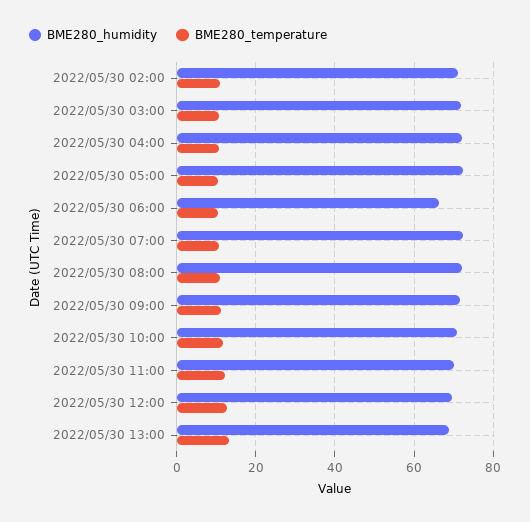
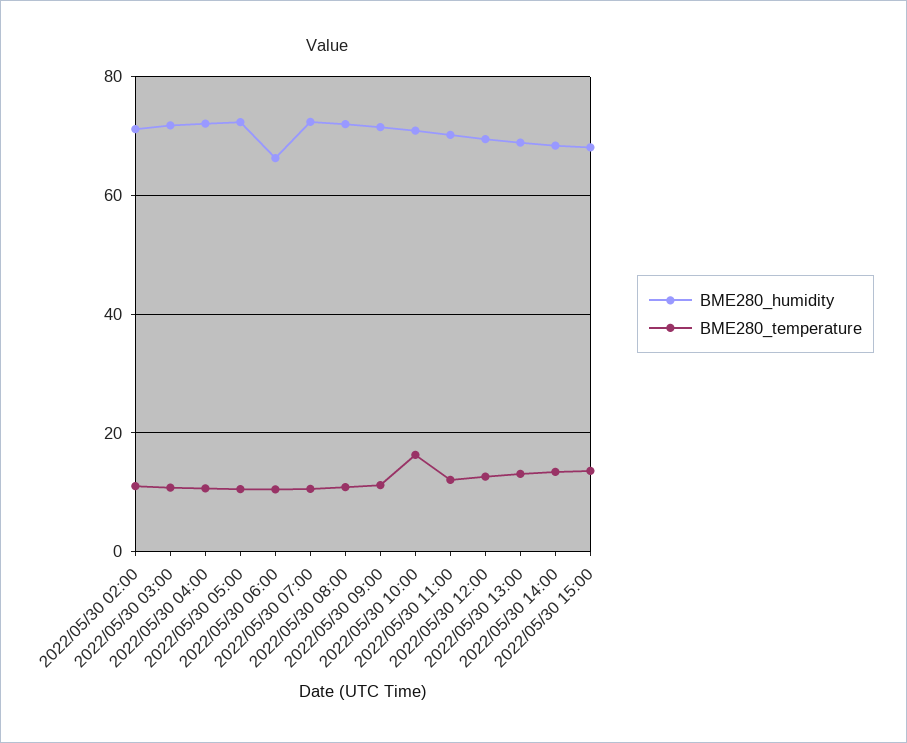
BME280_temperature, 2022/05/30 10:00: 12 -> 16
BME280_humidity, 2022/05/30 14:00: none -> 68
BME280_temperature, 2022/05/30 14:00: none -> 14
BME280_humidity, 2022/05/30 15:00: none -> 68
BME280_temperature, 2022/05/30 15:00: none -> 14

